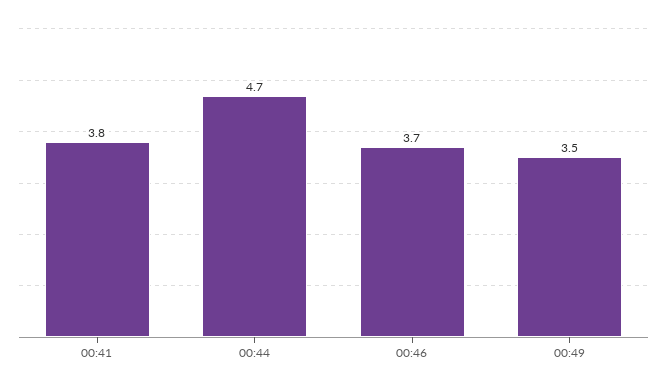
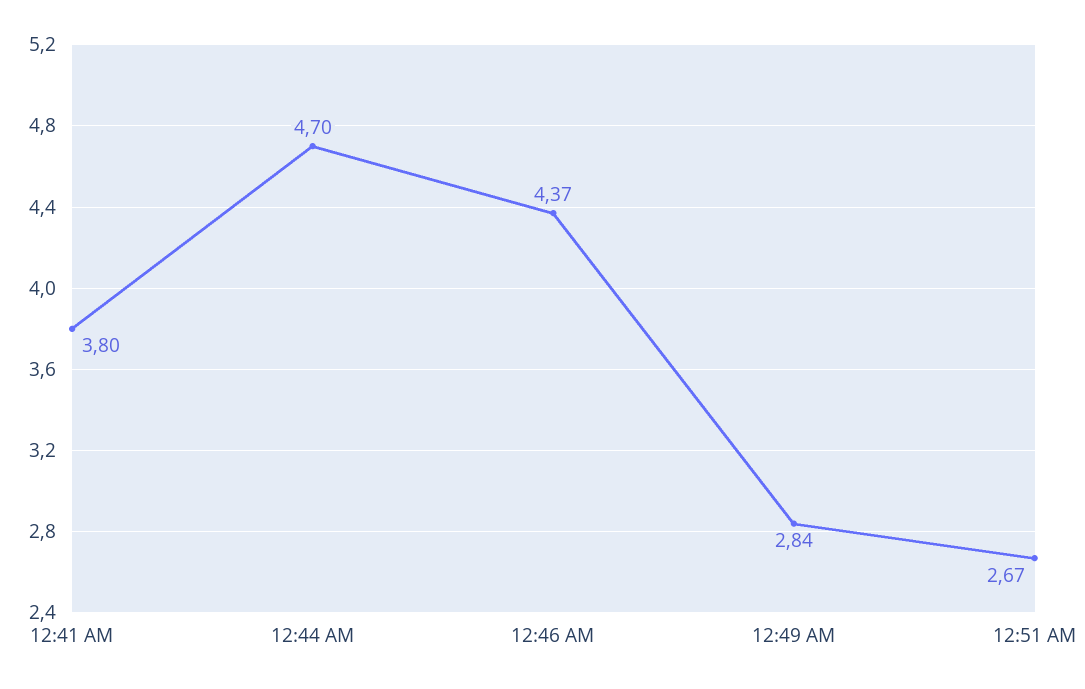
00:46: 3.7 -> 4.37
00:49: 3.5 -> 2.84
12:51 AM: none -> 2.67

